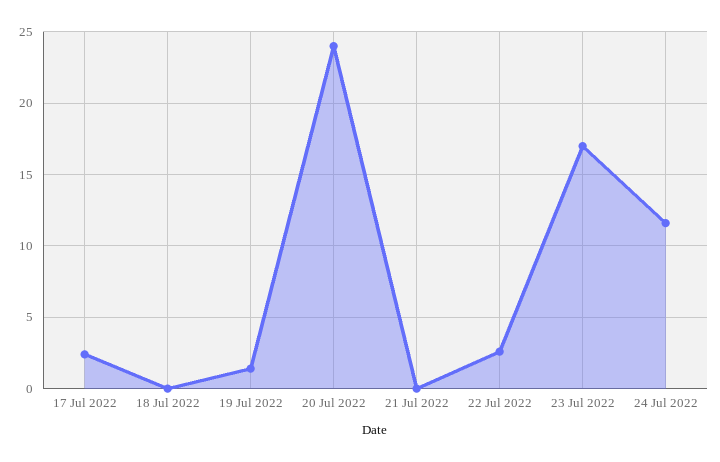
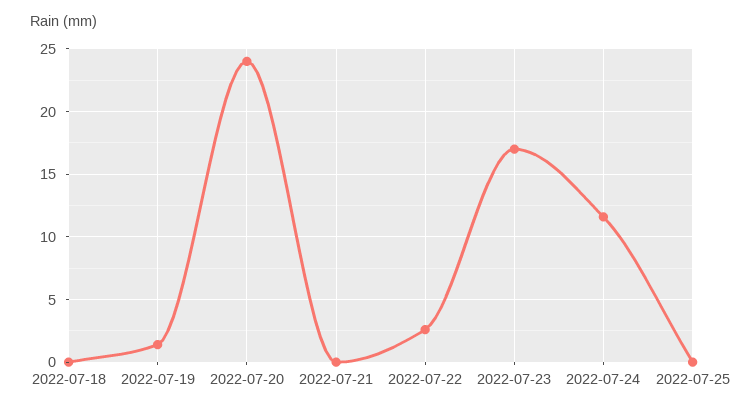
17 Jul 2022: 2.5 -> none
2022-07-25: none -> 0

